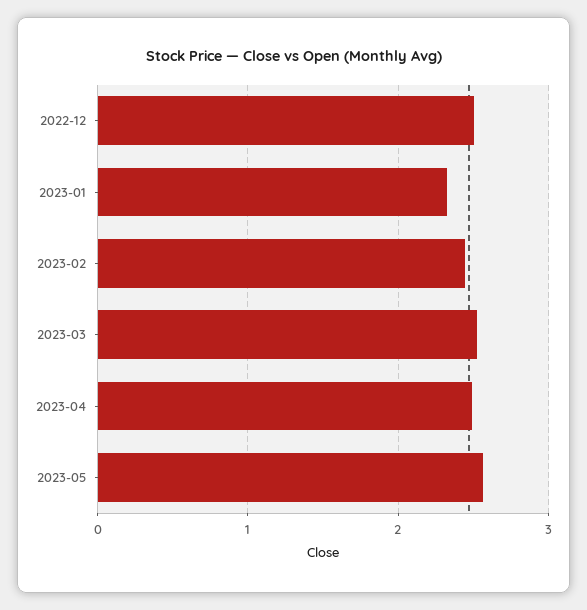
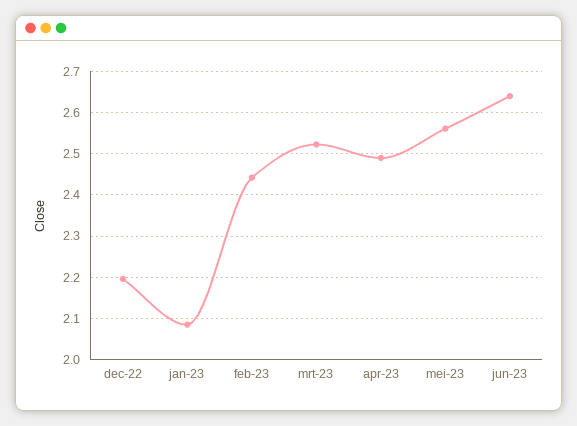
2022-12: 2.5 -> 2.2
2023-01: 2.3 -> 2.08
jun-23: none -> 2.64

